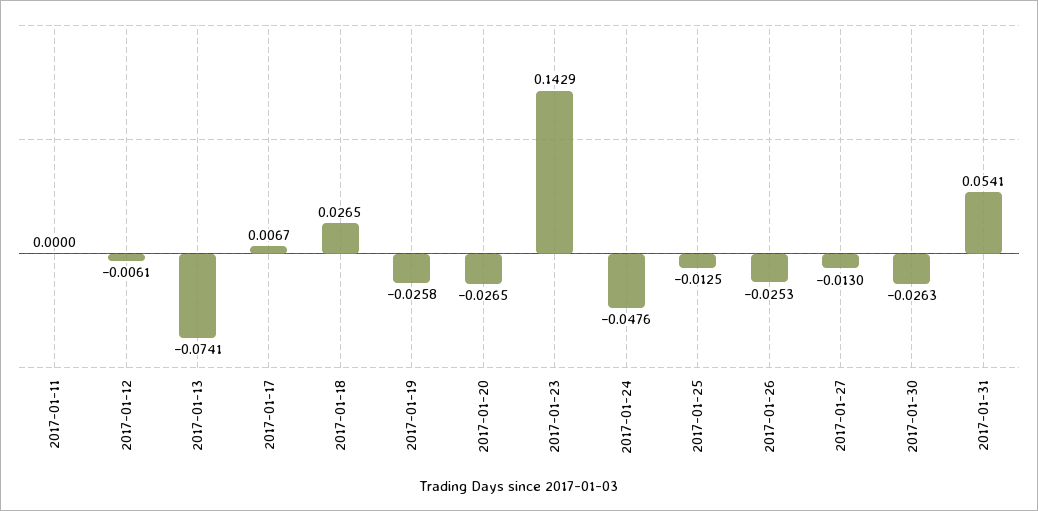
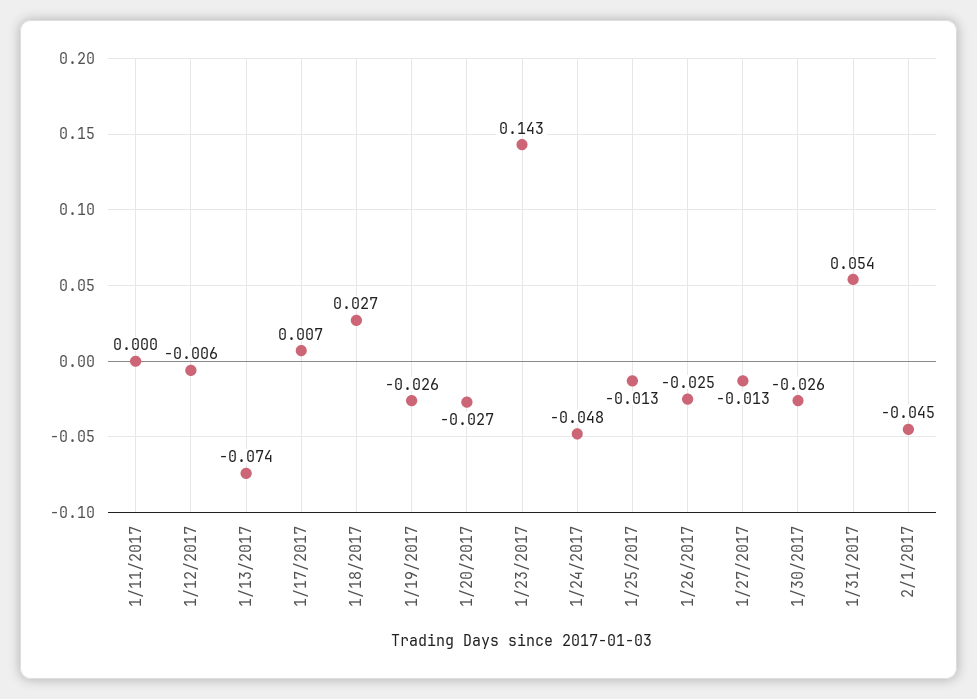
2/1/2017: none -> -0.045

